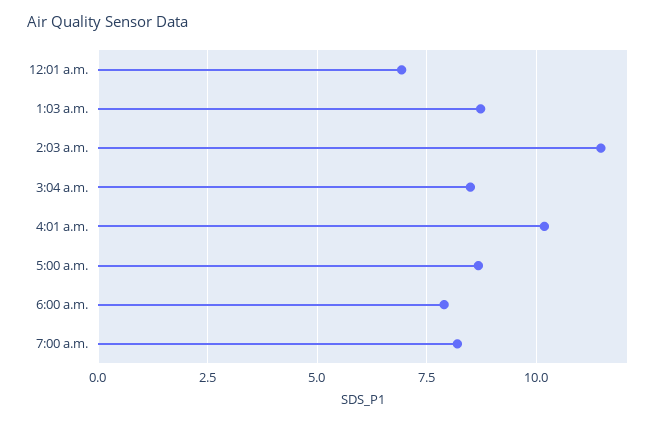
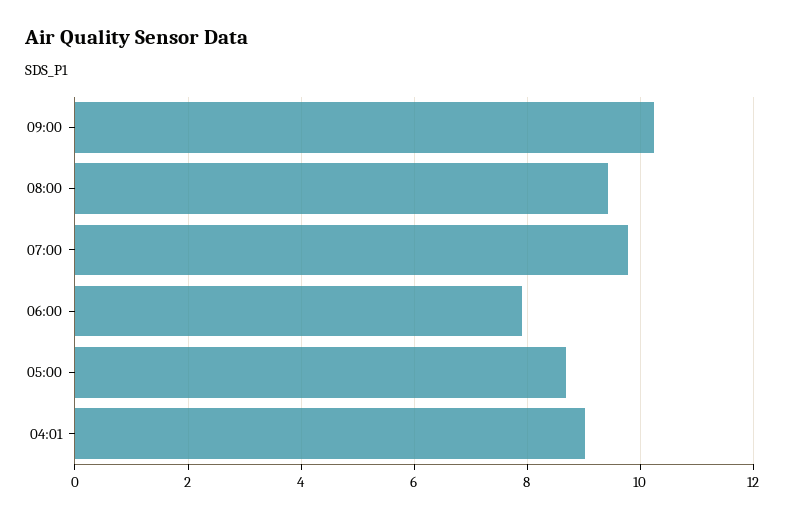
12:01 a.m.: 7 -> none
1:03 a.m.: 8.75 -> none
2:03 a.m.: 11.5 -> none
3:04 a.m.: 8.5 -> none
4:01 a.m.: 10.25 -> 9
7:00 a.m.: 8.25 -> 9.8
09:00: none -> 10.2
08:00: none -> 9.4

